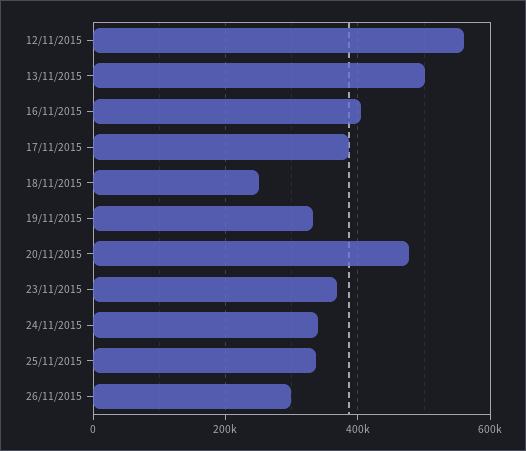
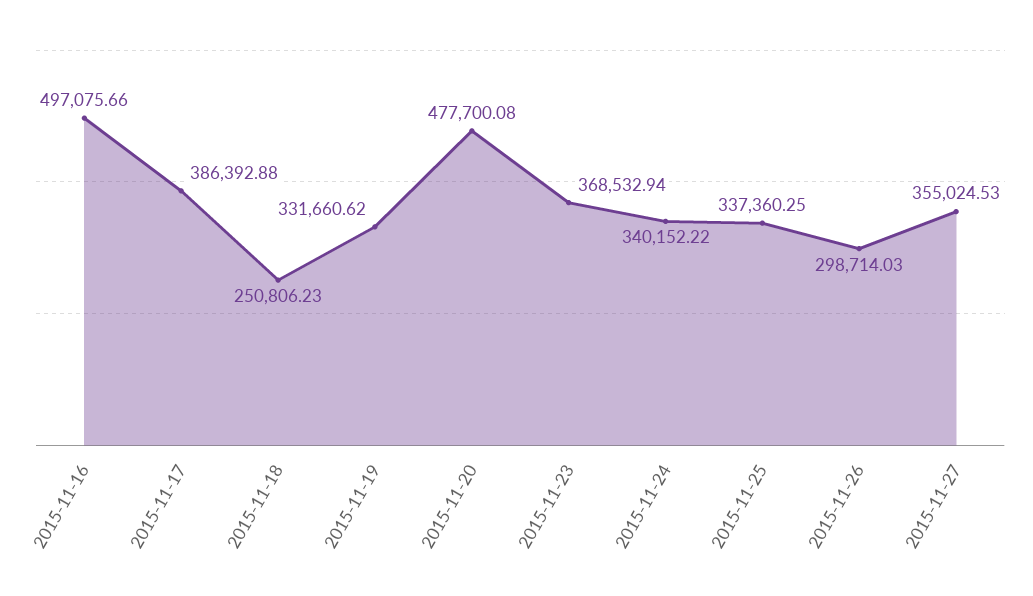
12/11/2015: 560000 -> none
13/11/2015: 500000 -> none
16/11/2015: 400000 -> 497075.66
2015-11-27: none -> 355024.53

